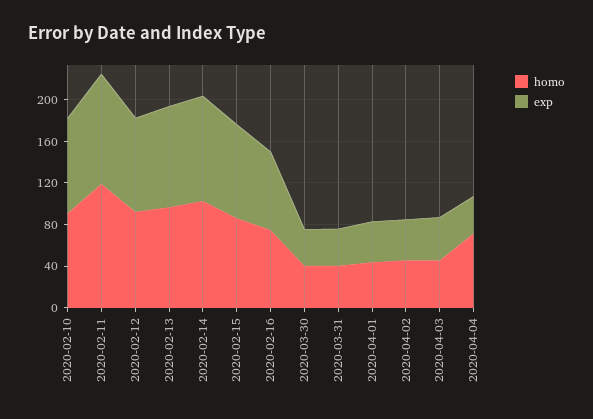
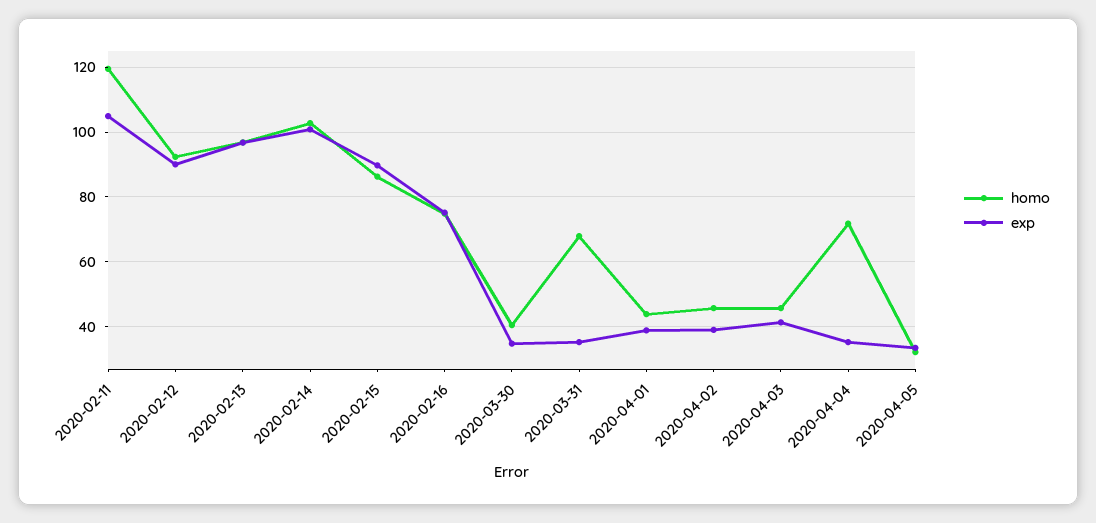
homo, 2020-02-10: 90 -> none
exp, 2020-02-10: 90 -> none
homo, 2020-03-31: 40 -> 68
homo, 2020-04-05: none -> 32
exp, 2020-04-05: none -> 34

